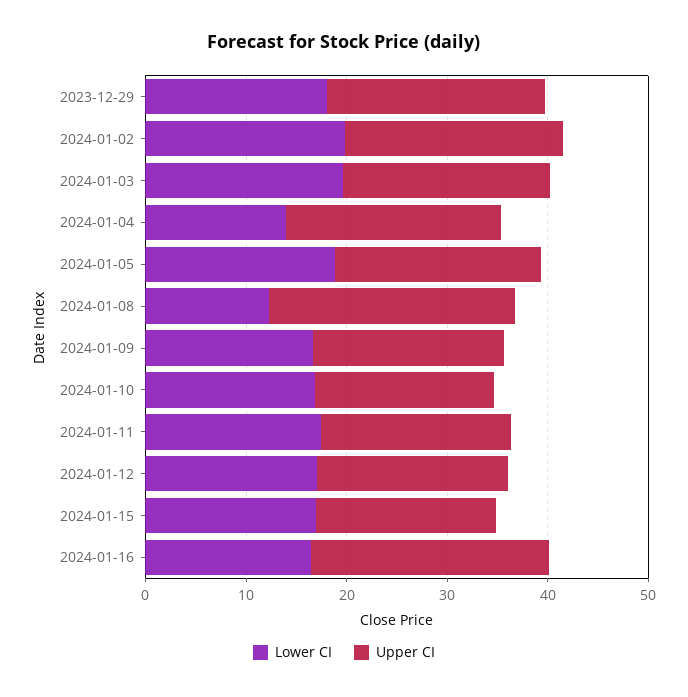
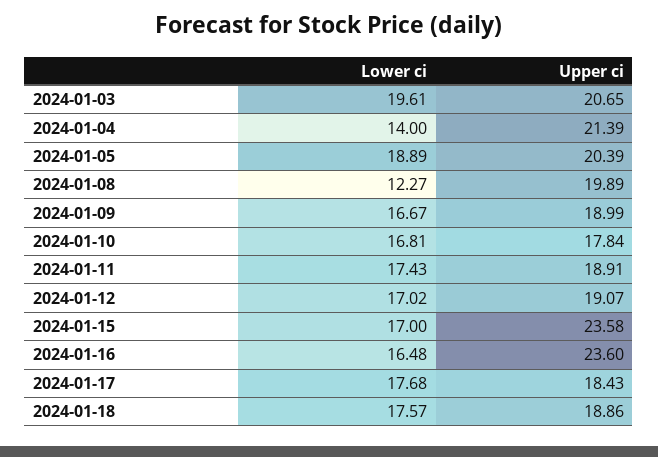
Lower CI, 2023-12-29: 18 -> none
Upper CI, 2023-12-29: 22 -> none
Lower CI, 2024-01-02: 20 -> none
Upper CI, 2024-01-02: 22 -> none
Upper CI, 2024-01-08: 24 -> 19.89
Upper CI, 2024-01-15: 18 -> 23.58
Lower CI, 2024-01-17: none -> 17.68
Upper CI, 2024-01-17: none -> 18.43
Lower CI, 2024-01-18: none -> 17.57
Upper CI, 2024-01-18: none -> 18.86

